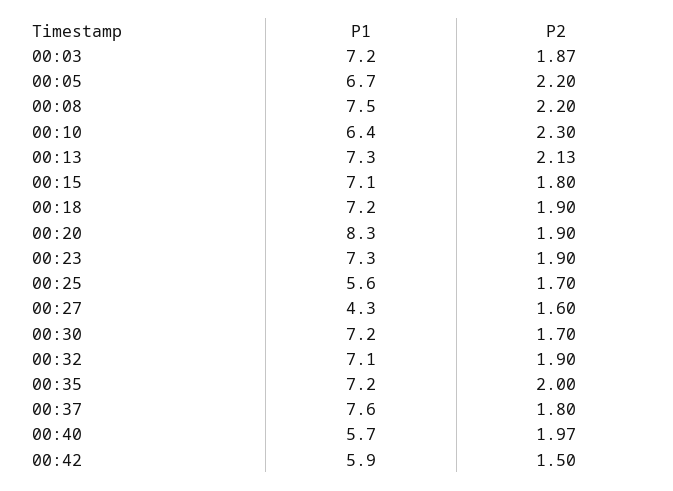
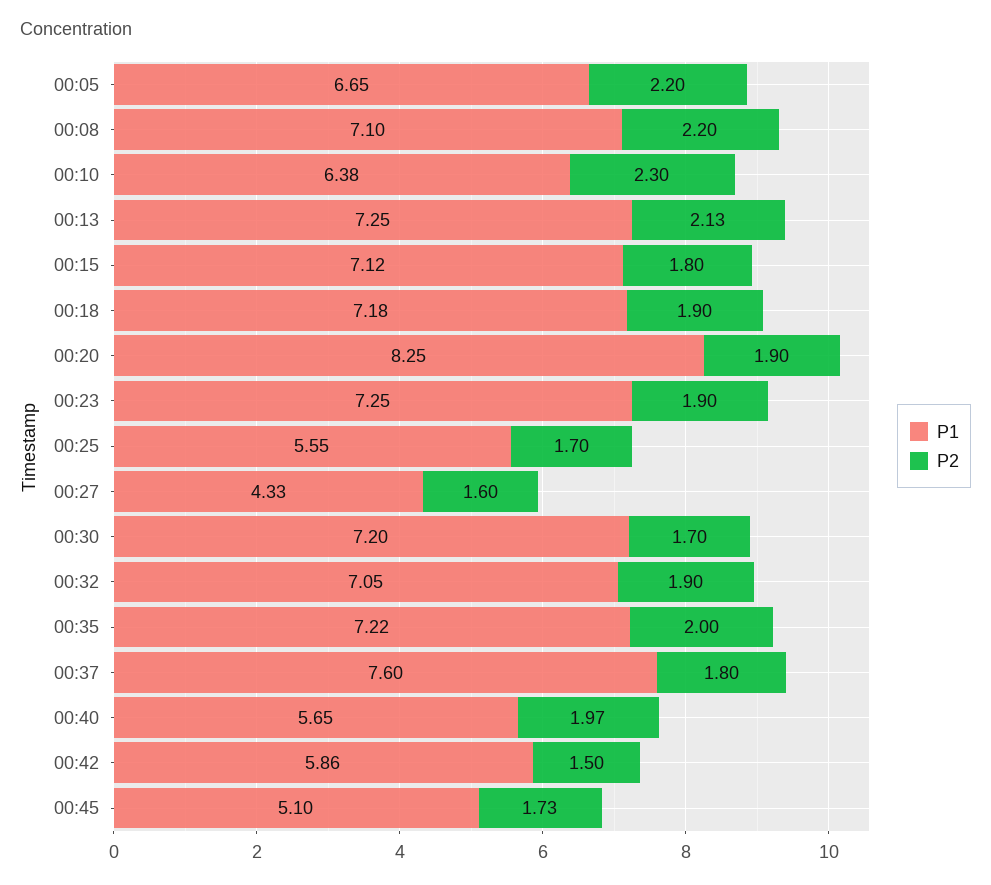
P1, 00:03: 7.2 -> none
P2, 00:03: 1.87 -> none
P1, 00:08: 7.5 -> 7.1
P1, 00:45: none -> 5.1
P2, 00:45: none -> 1.73

